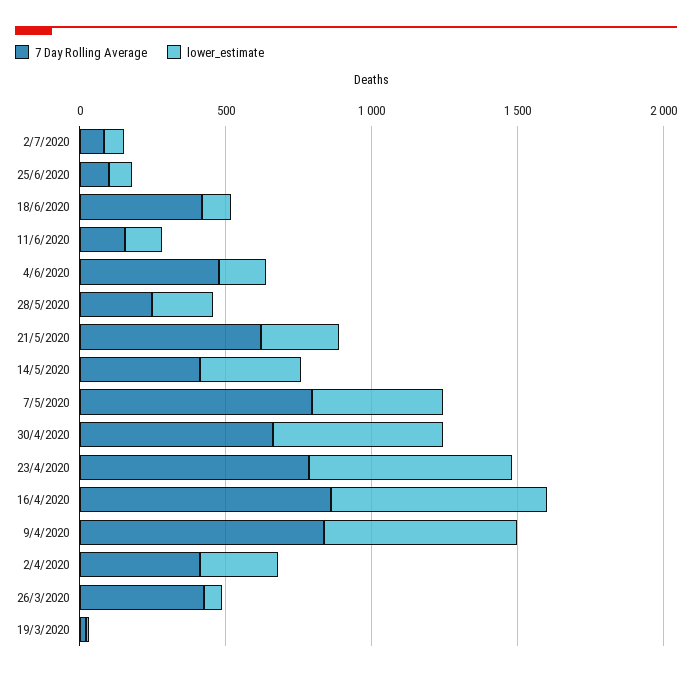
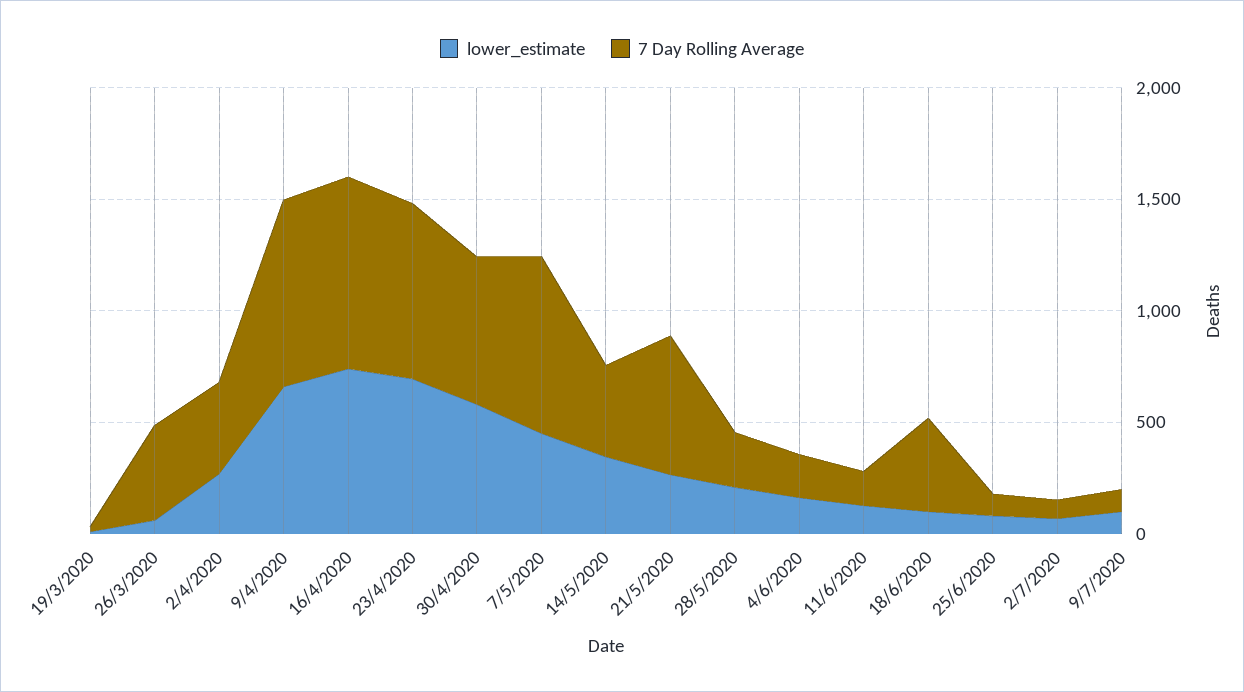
7 Day Rolling Average, 4/6/2020: 500 -> 200
lower_estimate, 9/7/2020: none -> 100
7 Day Rolling Average, 9/7/2020: none -> 100

